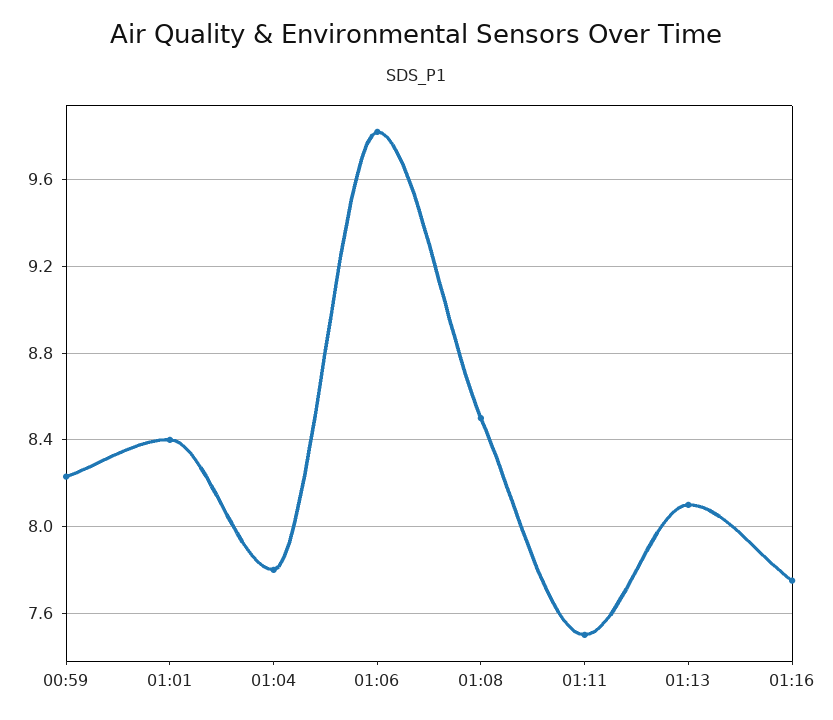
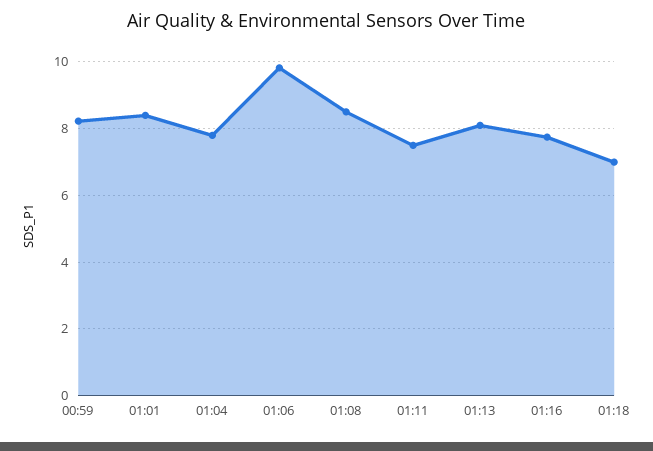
01:18: none -> 7

